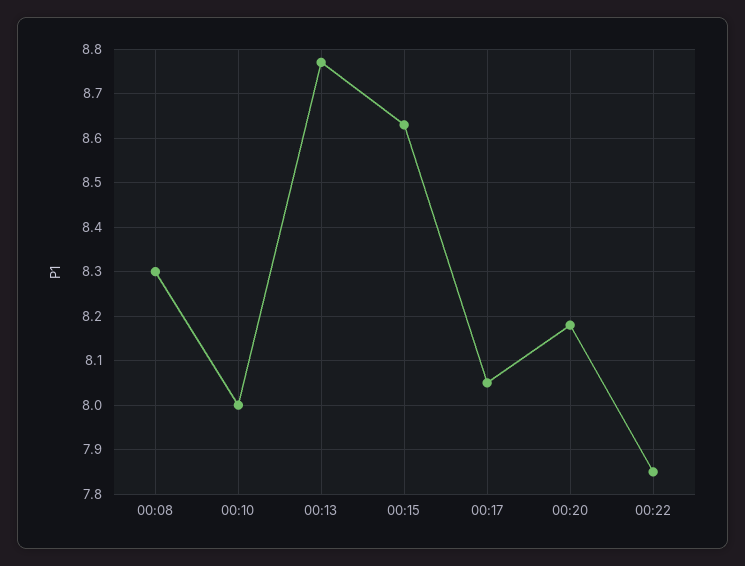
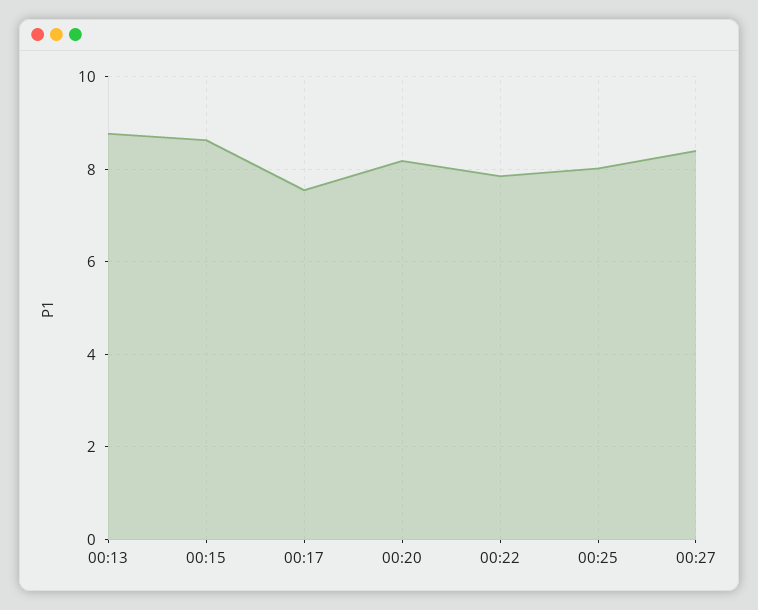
00:08: 8.3 -> none
00:10: 8 -> none
00:17: 8.05 -> 7.6
00:25: none -> 8
00:27: none -> 8.4

